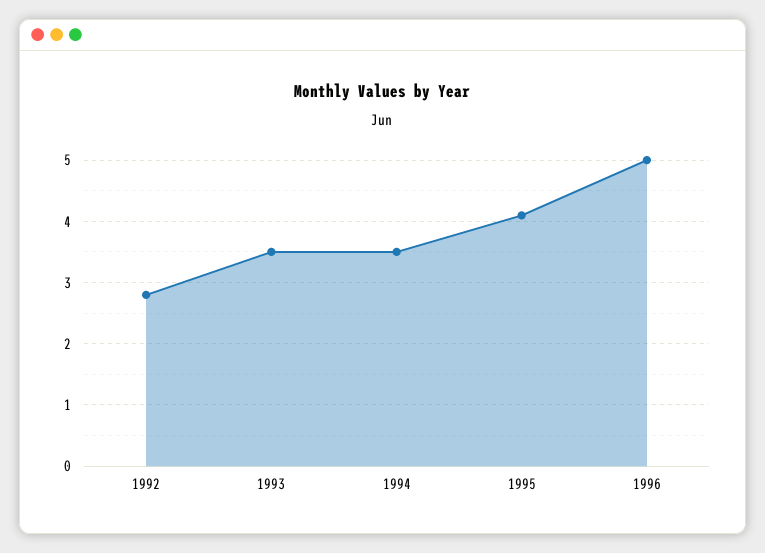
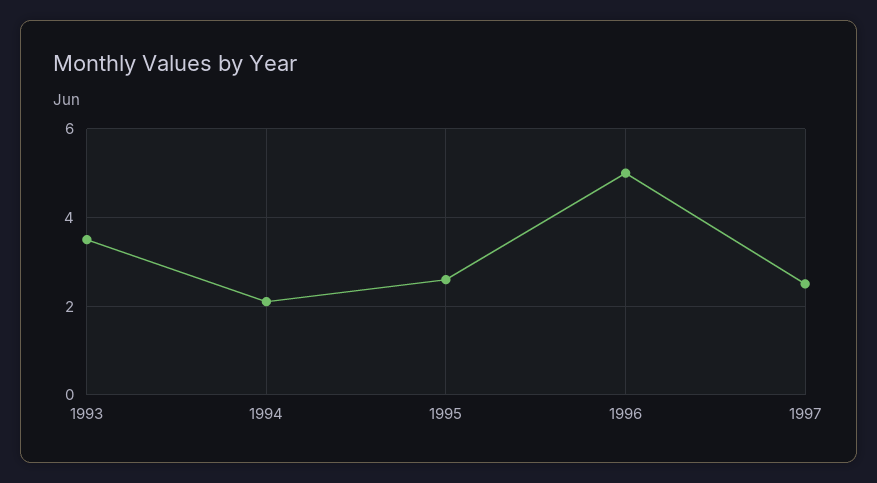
1992: 2.8 -> none
1994: 3.5 -> 2
1995: 4.1 -> 2.5
1997: none -> 2.5

